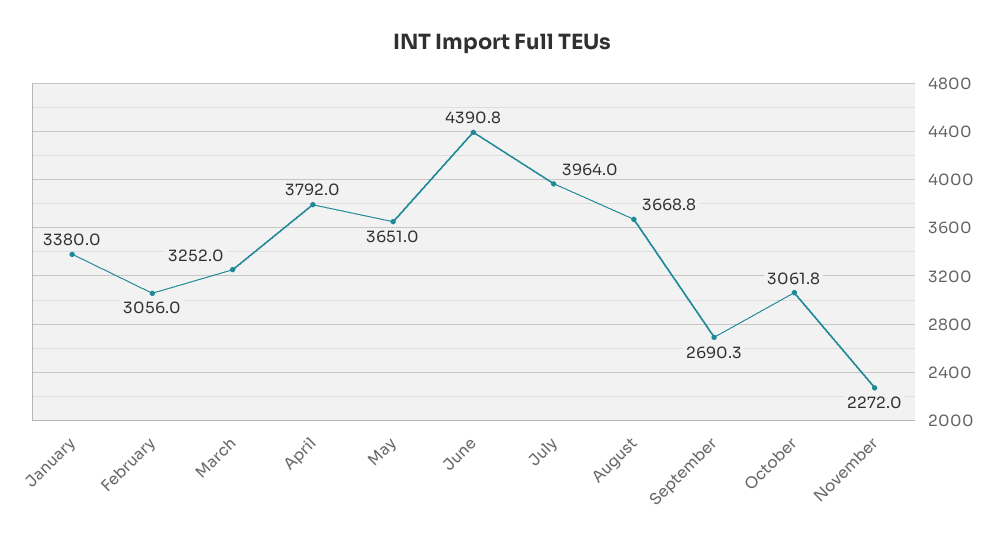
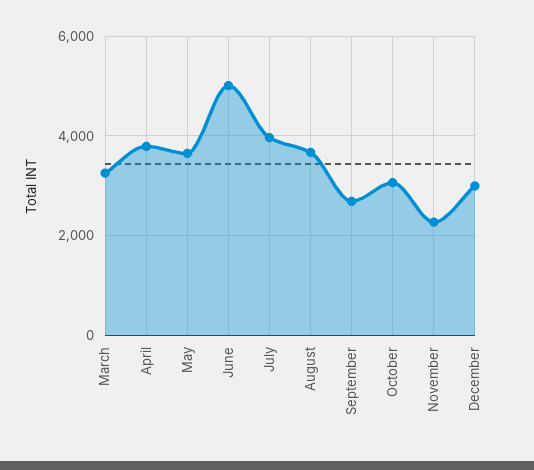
January: 3380 -> none
February: 3056 -> none
June: 4390.8 -> 5000
December: none -> 3000

